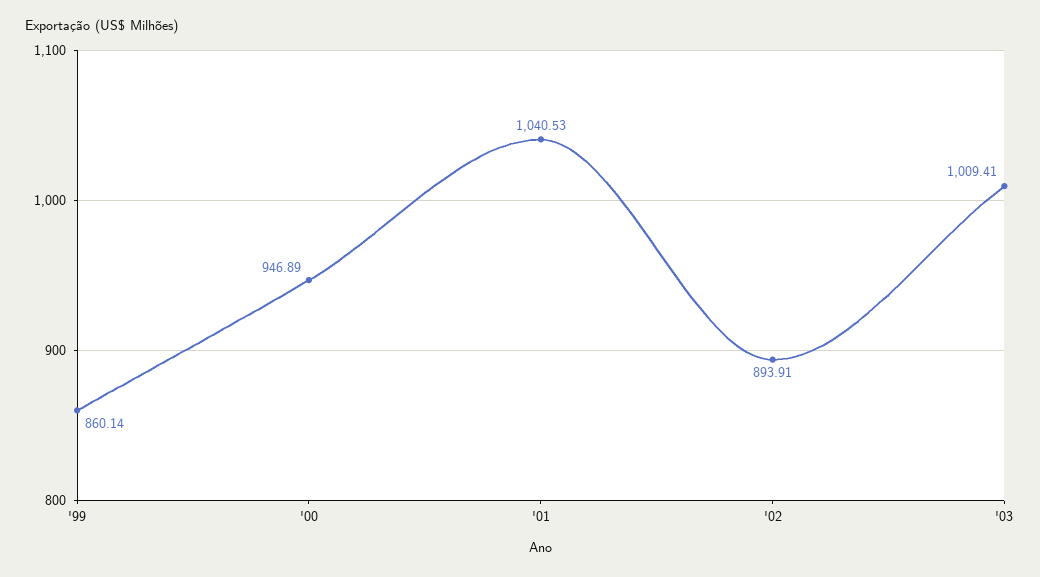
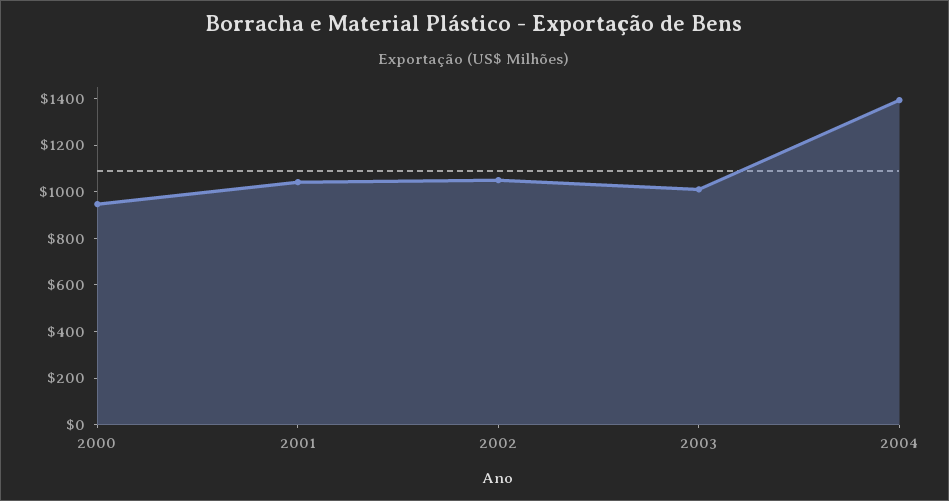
'99: 860.14 -> none
'02: 893.91 -> 1050
2004: none -> 1400

